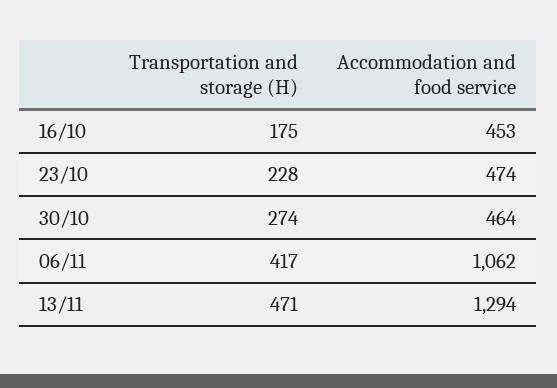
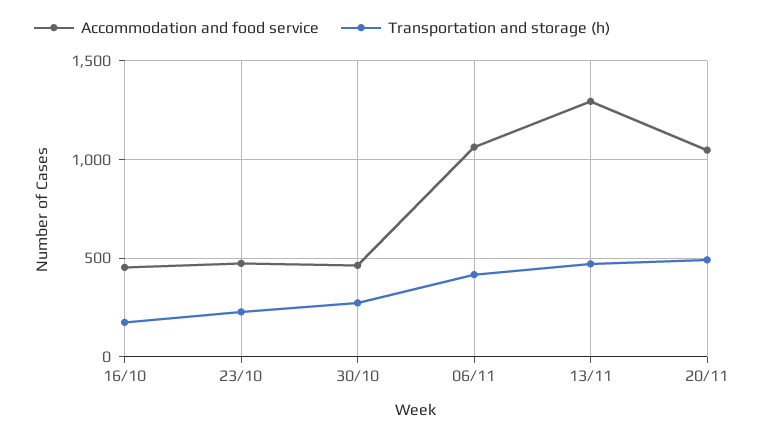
Accommodation and food service, 20/11: none -> 1050
Transportation and storage (H), 20/11: none -> 500

